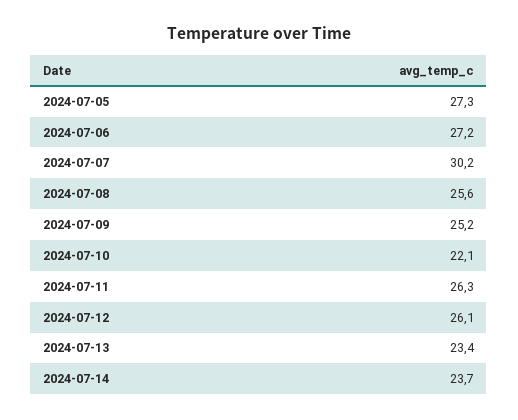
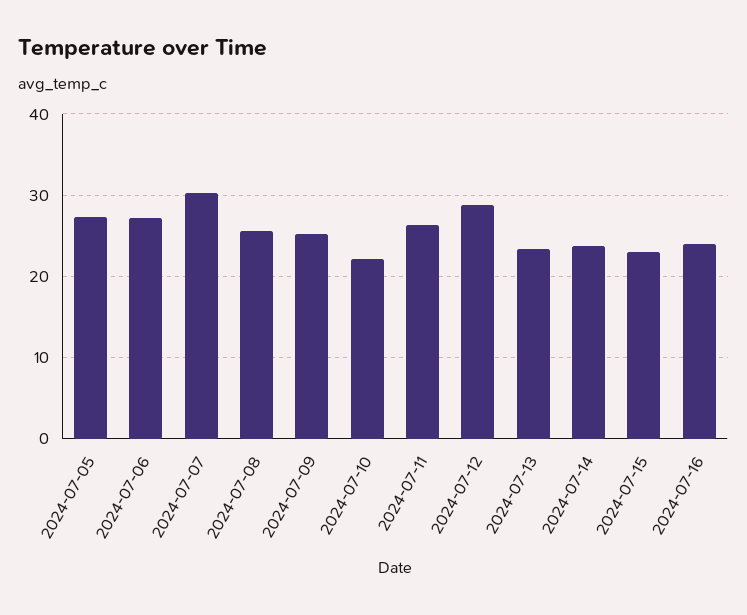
2024-07-12: 26.1 -> 29
2024-07-15: none -> 23
2024-07-16: none -> 24

